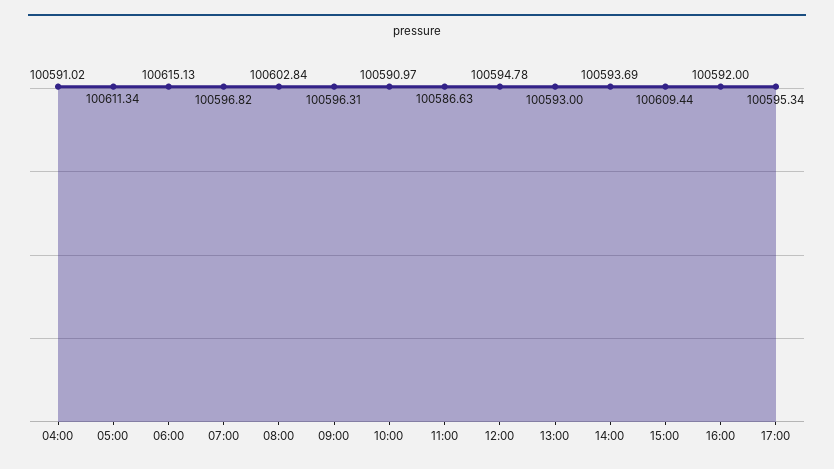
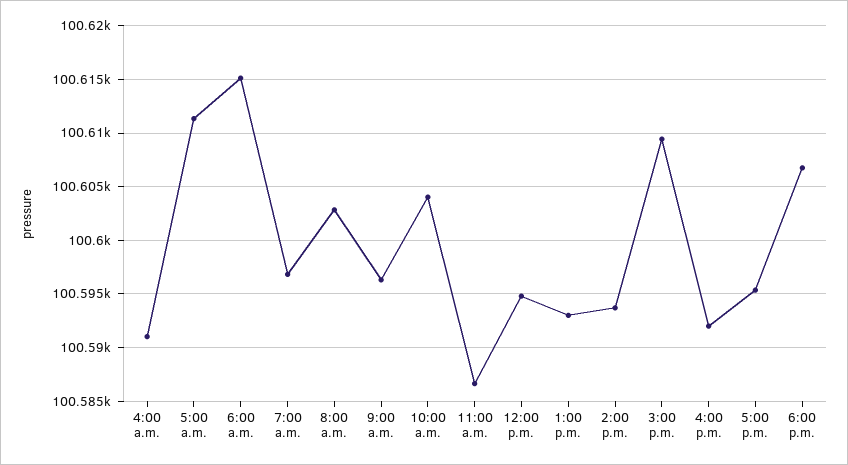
10:00: 100590.97 -> 100604
6:00 p.m.: none -> 100607

